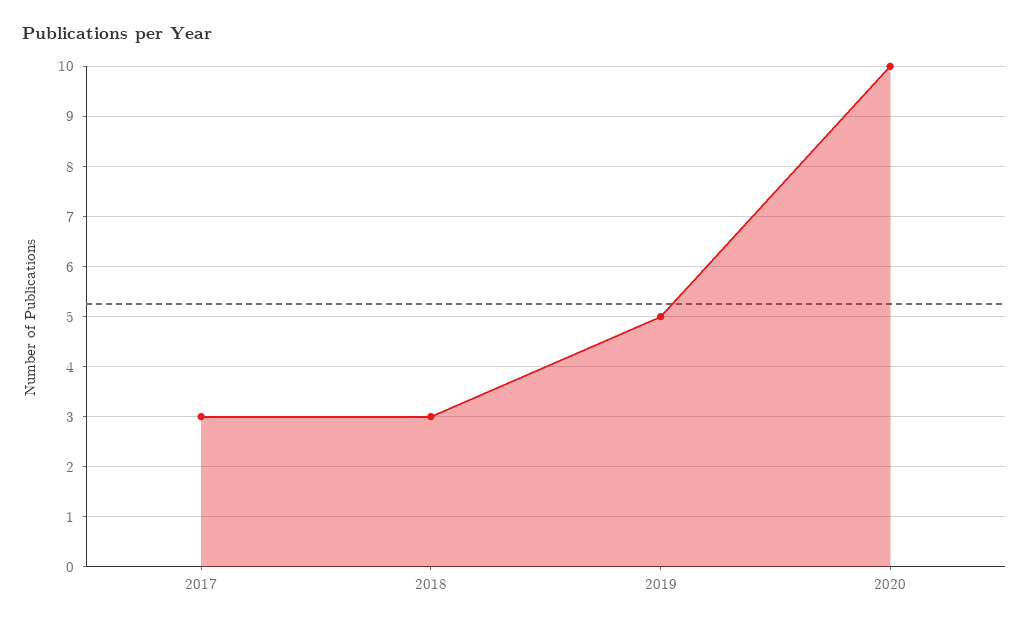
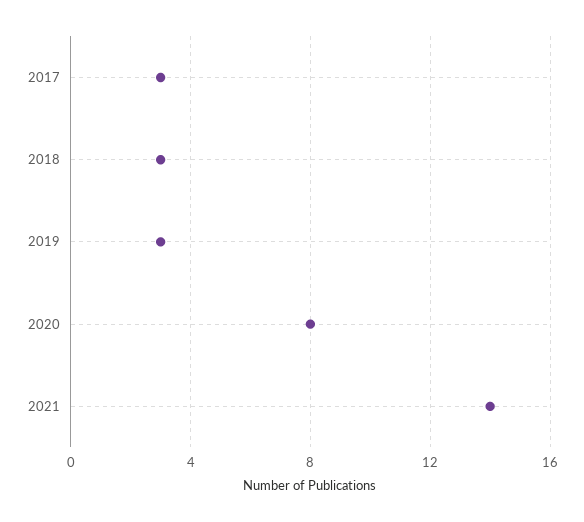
2019: 5 -> 3
2020: 10 -> 8
2021: none -> 14

